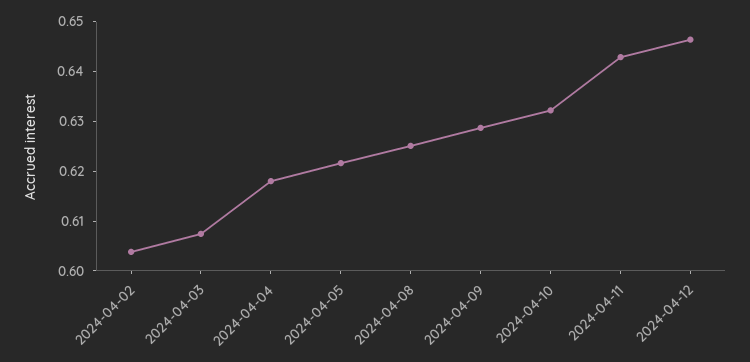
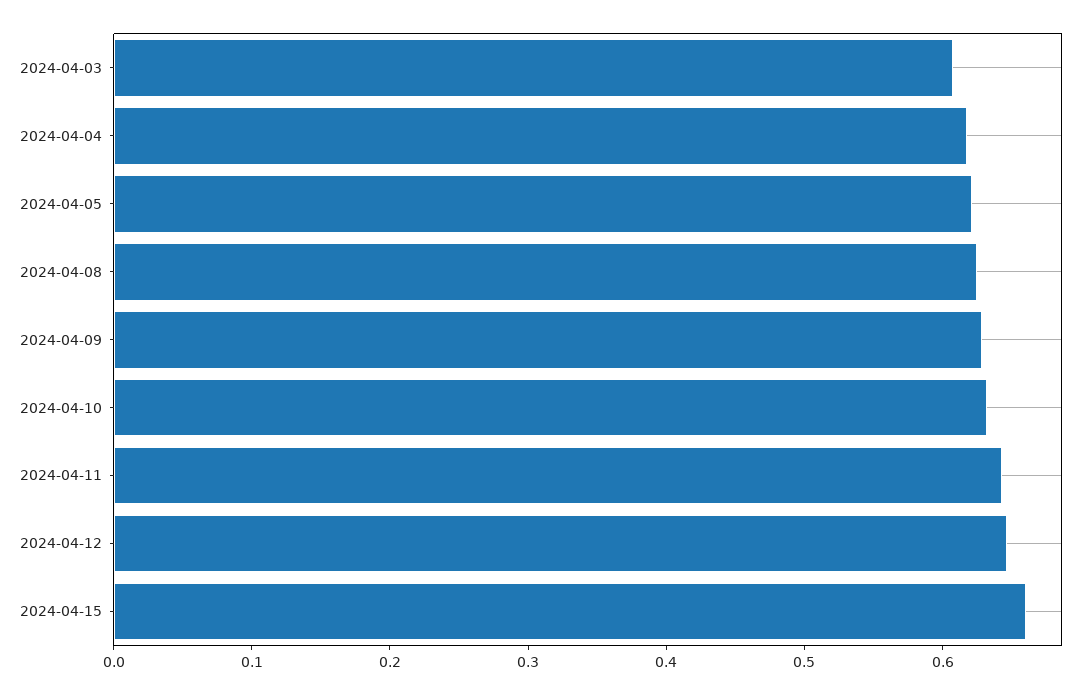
2024-04-02: 0.604 -> none
2024-04-15: none -> 0.66

